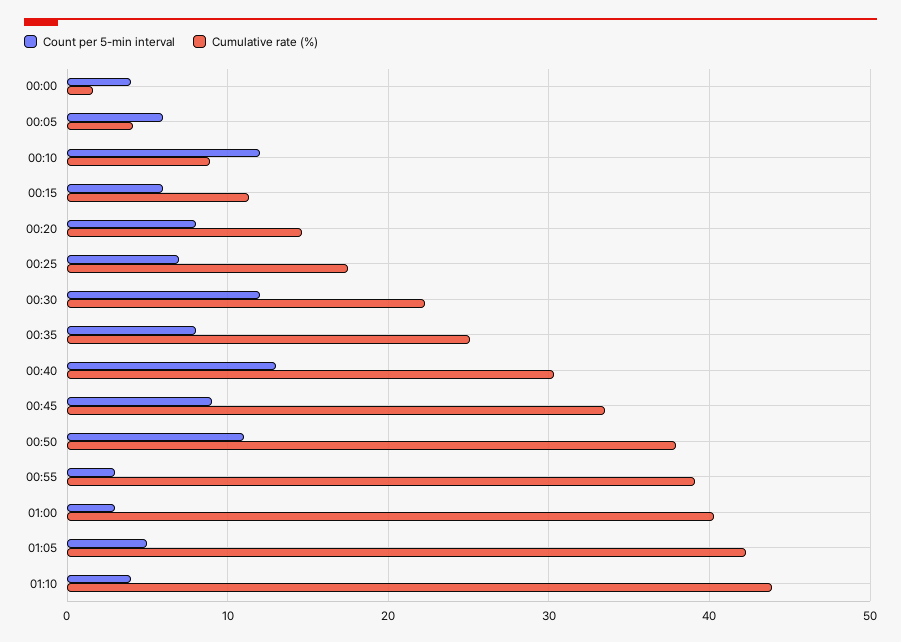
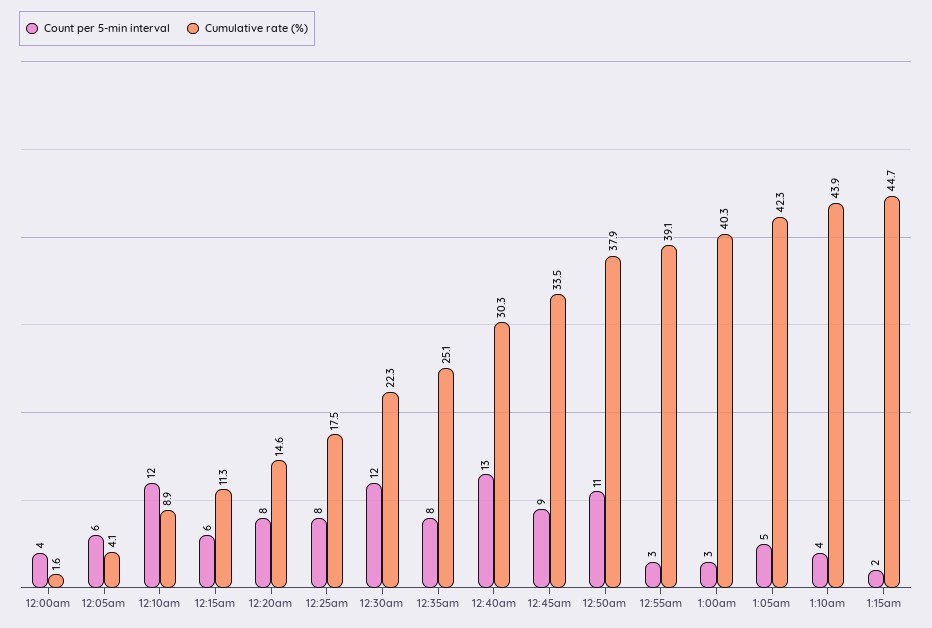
Count per 5-min interval, 00:25: 7 -> 8
Count per 5-min interval, 1:15am: none -> 2
Cumulative rate (%), 1:15am: none -> 44.7

